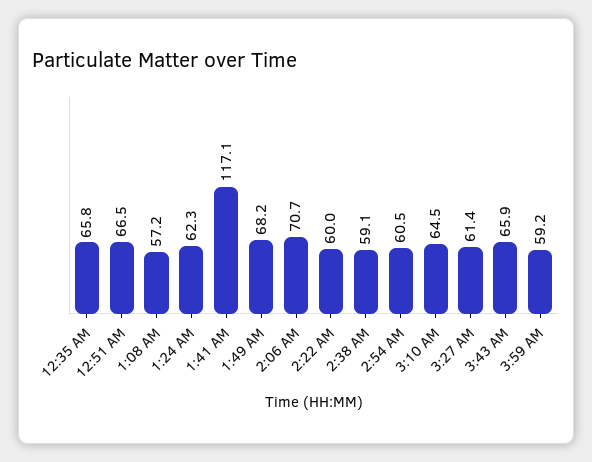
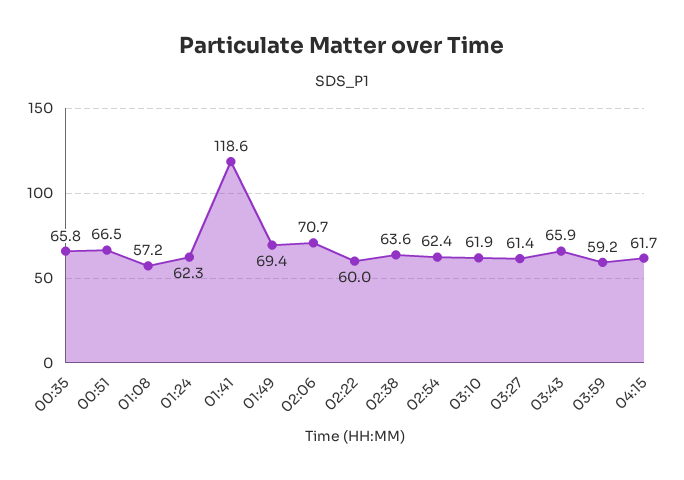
1:41 AM: 117.1 -> 118.6
1:49 AM: 68.2 -> 69.4
2:38 AM: 59.1 -> 63.6
2:54 AM: 60.5 -> 62.4
3:10 AM: 64.5 -> 61.9
04:15: none -> 61.7

